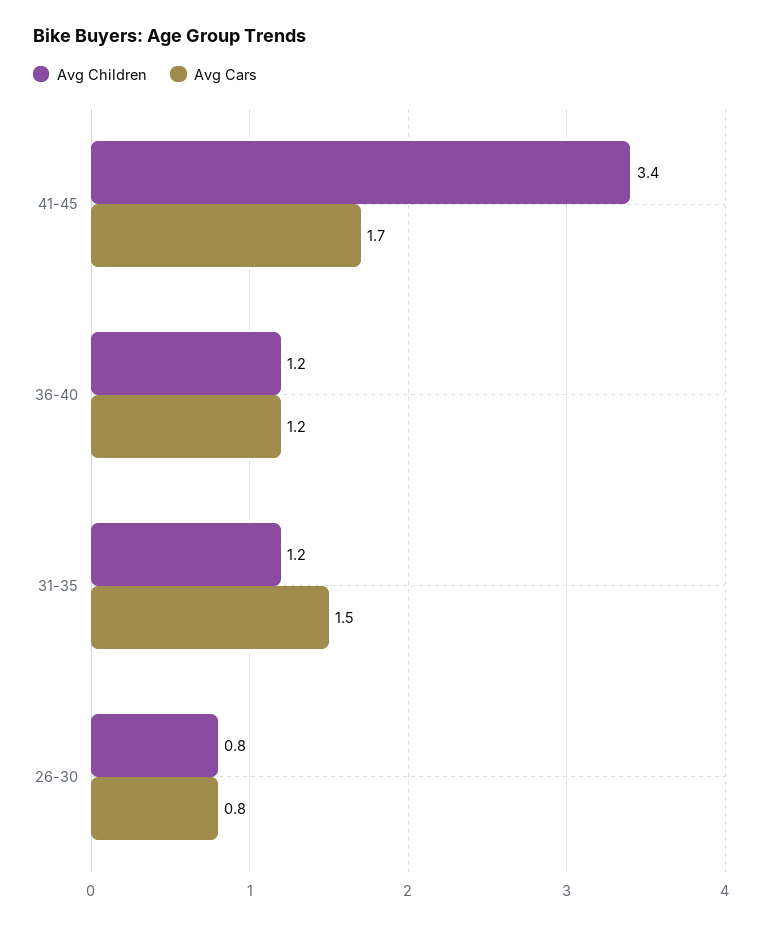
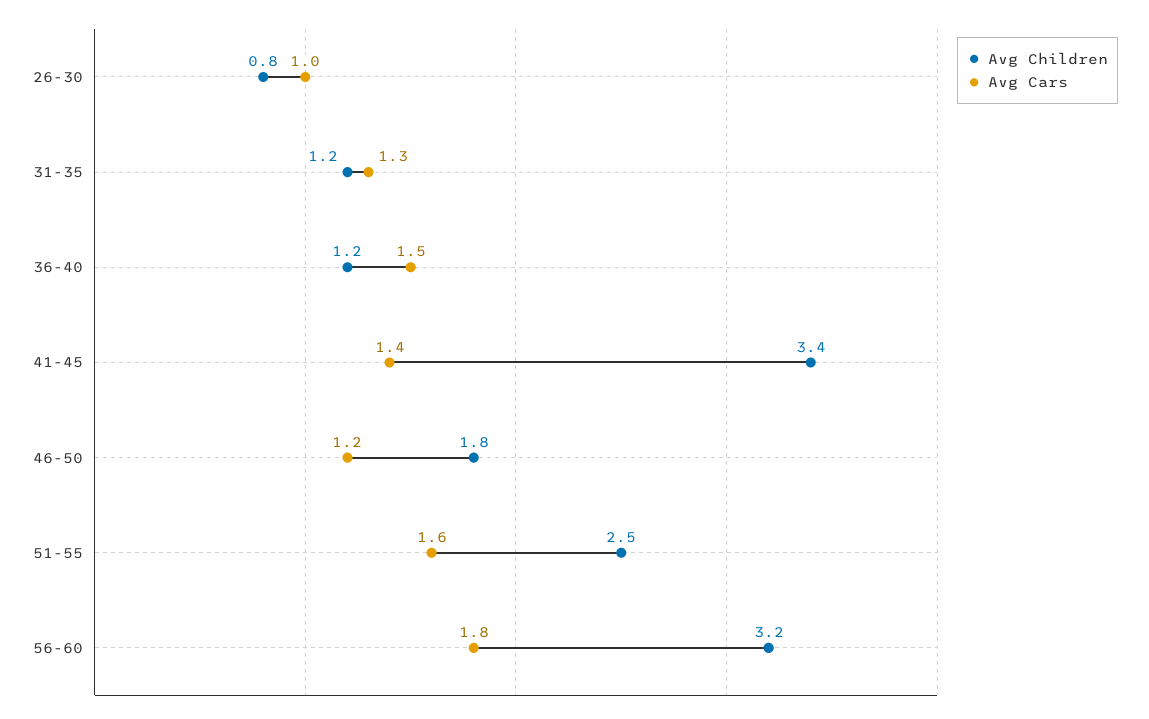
Avg Cars, 41-45: 1.7 -> 1.4
Avg Cars, 36-40: 1.2 -> 1.5
Avg Cars, 31-35: 1.5 -> 1.3
Avg Cars, 26-30: 0.8 -> 1
Avg Children, 46-50: none -> 1.8
Avg Cars, 46-50: none -> 1.2
Avg Children, 51-55: none -> 2.5
Avg Cars, 51-55: none -> 1.6
Avg Children, 56-60: none -> 3.2
Avg Cars, 56-60: none -> 1.8

